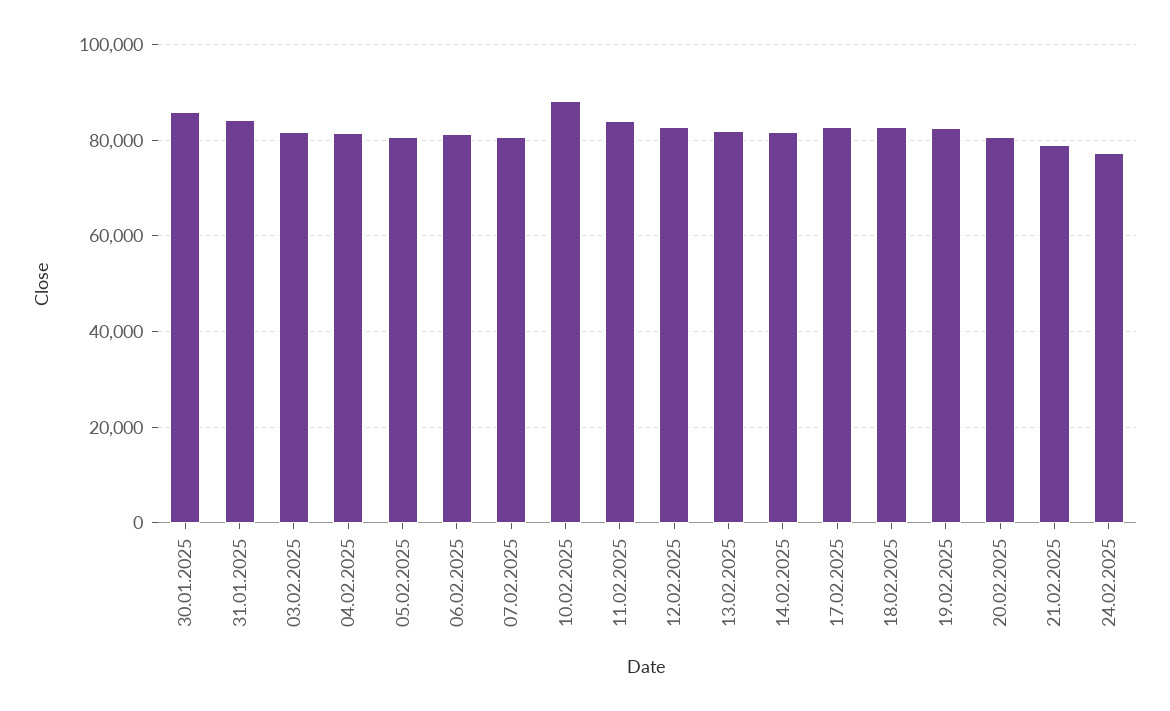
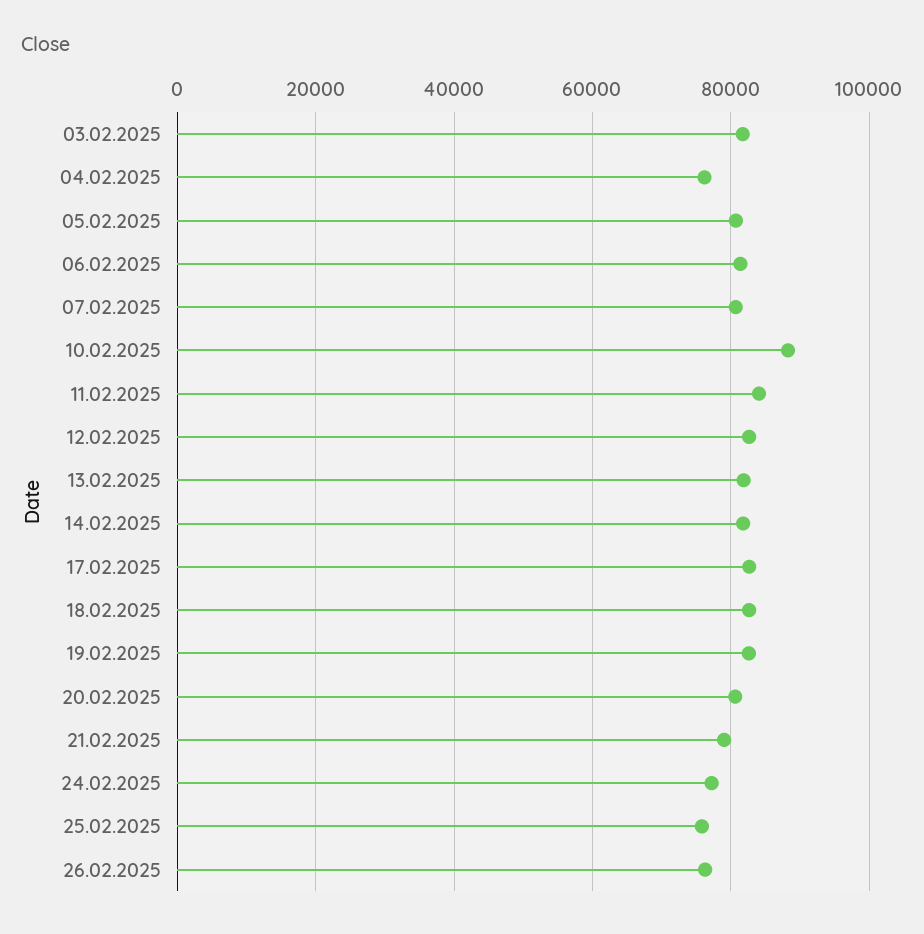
30.01.2025: 86000 -> none
31.01.2025: 84000 -> none
04.02.2025: 82000 -> 76000
25.02.2025: none -> 76000
26.02.2025: none -> 76000

